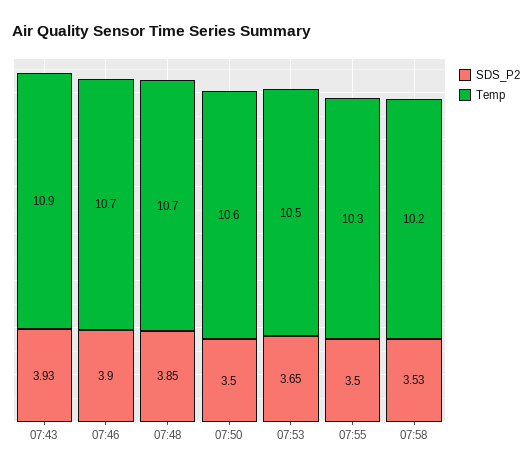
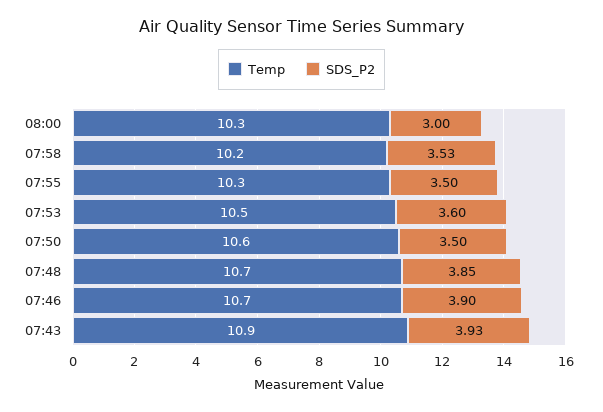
SDS_P2, 07:53: 3.65 -> 3.6
Temp, 08:00: none -> 10.3
SDS_P2, 08:00: none -> 3

